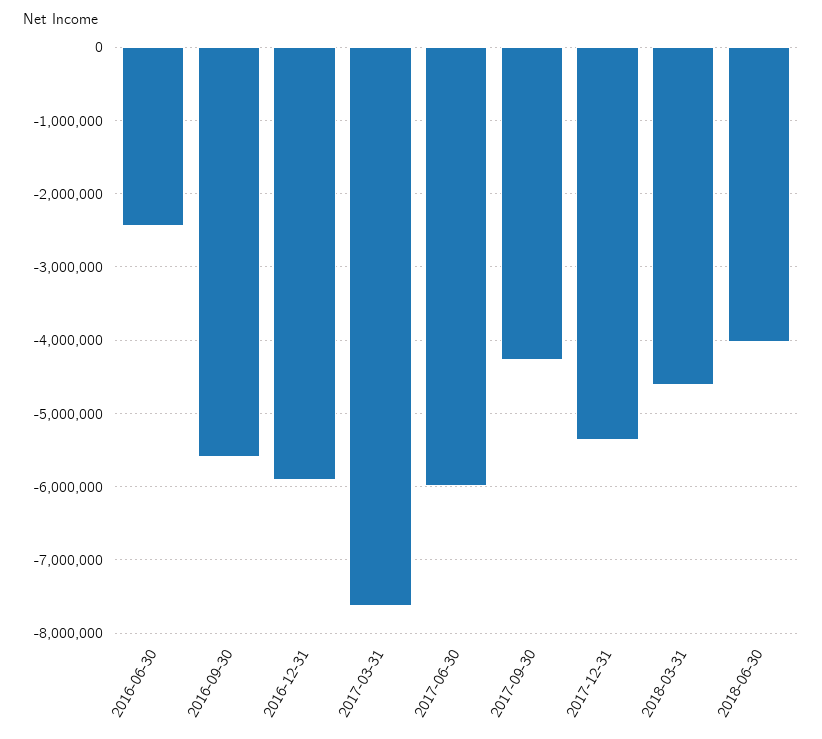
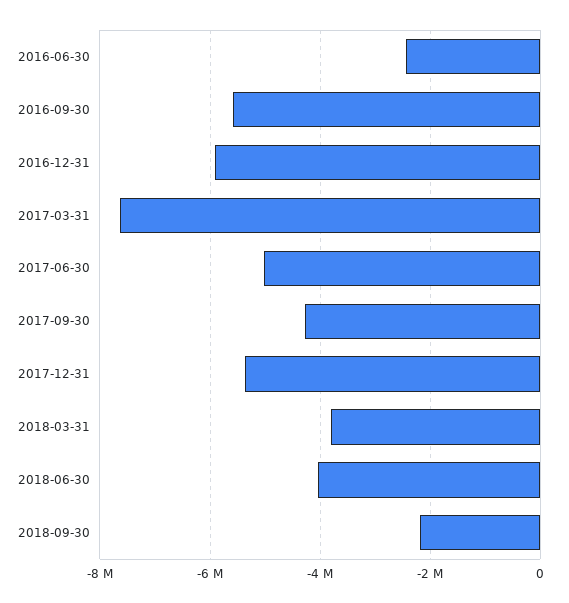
2017-06-30: -6000000 -> -5000000
2018-03-31: -4600000 -> -3800000
2018-09-30: none -> -2200000

